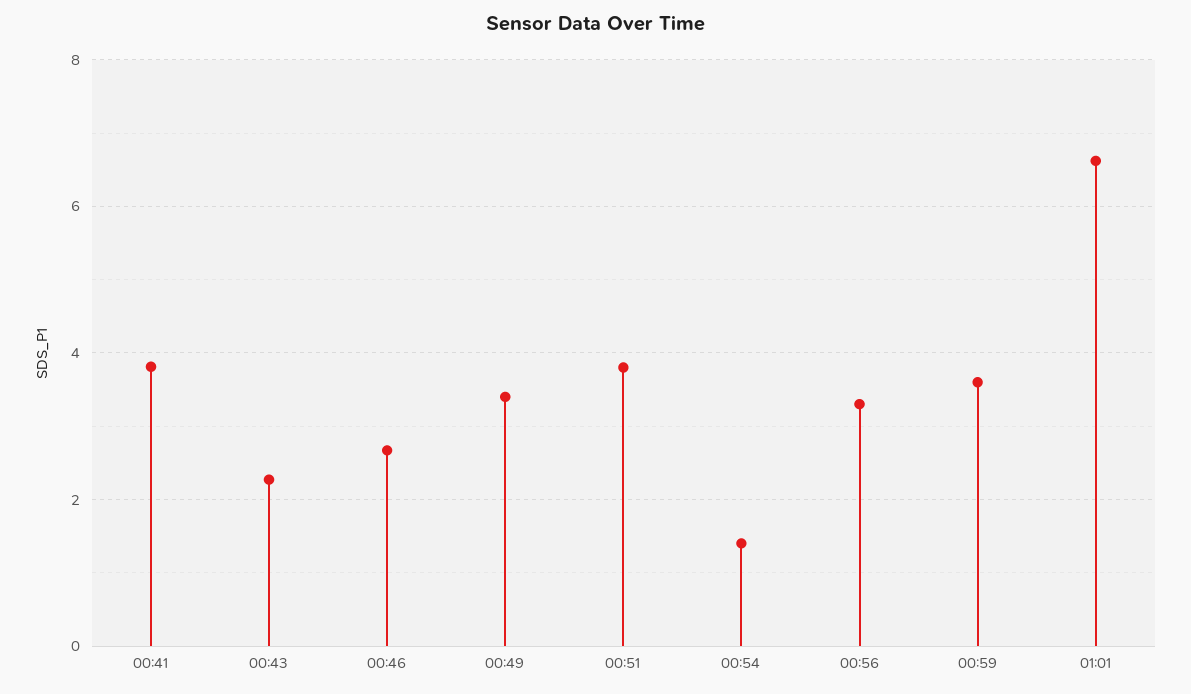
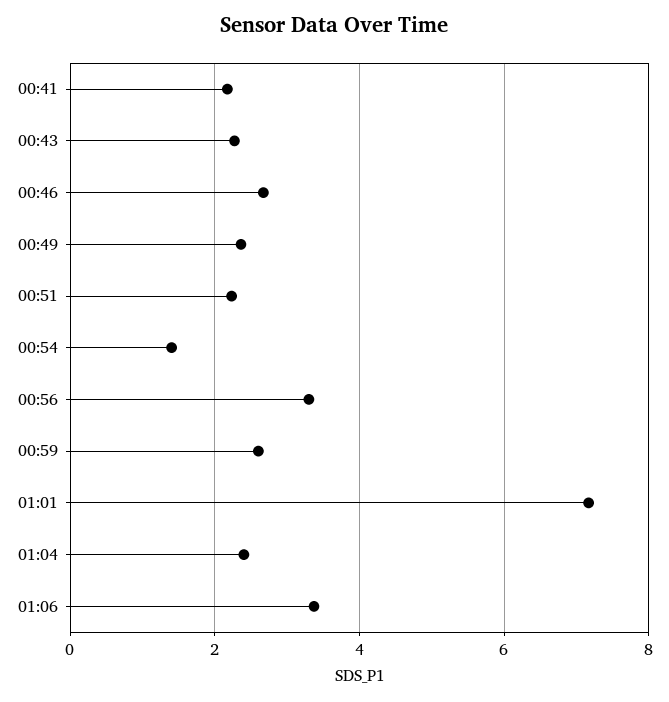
00:41: 3.8 -> 2.2
00:49: 3.4 -> 2.4
00:51: 3.8 -> 2.2
00:59: 3.6 -> 2.6
01:01: 6.6 -> 7.2
01:04: none -> 2.4
01:06: none -> 3.4

